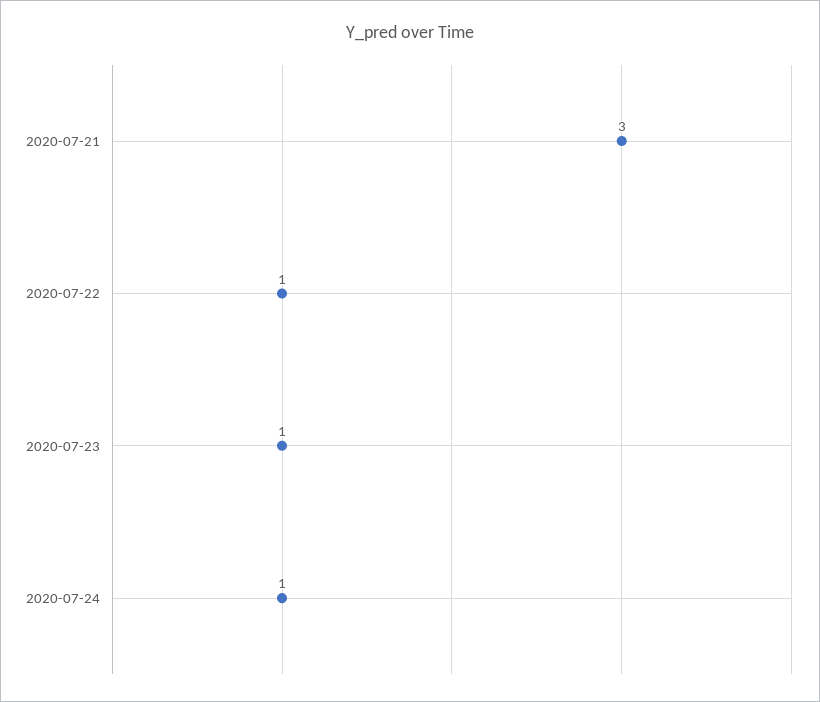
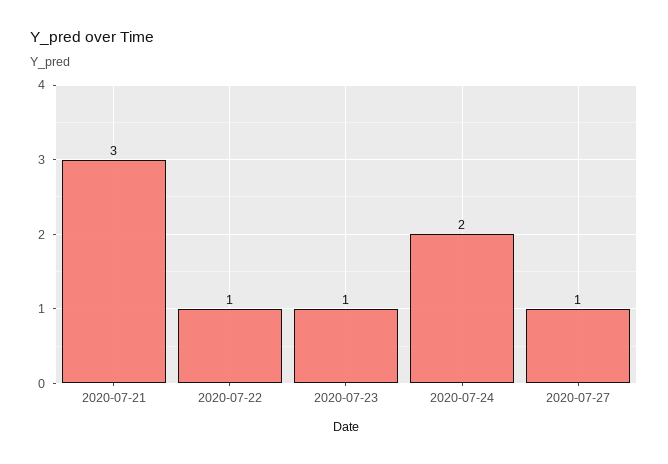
2020-07-24: 1 -> 2
2020-07-27: none -> 1

